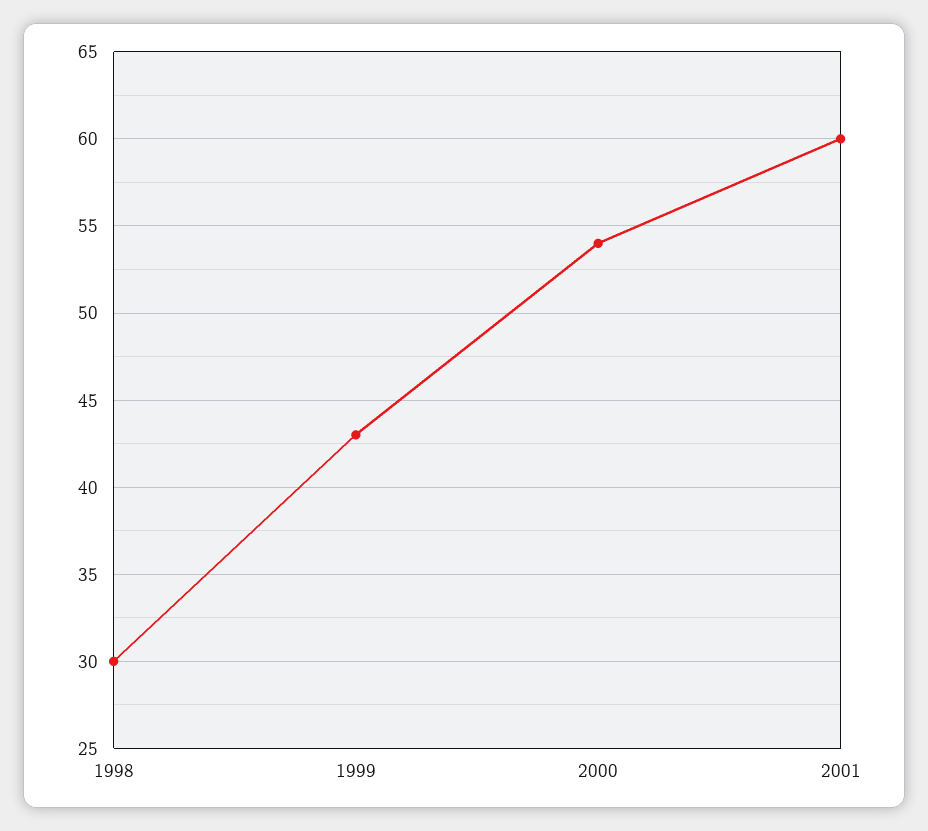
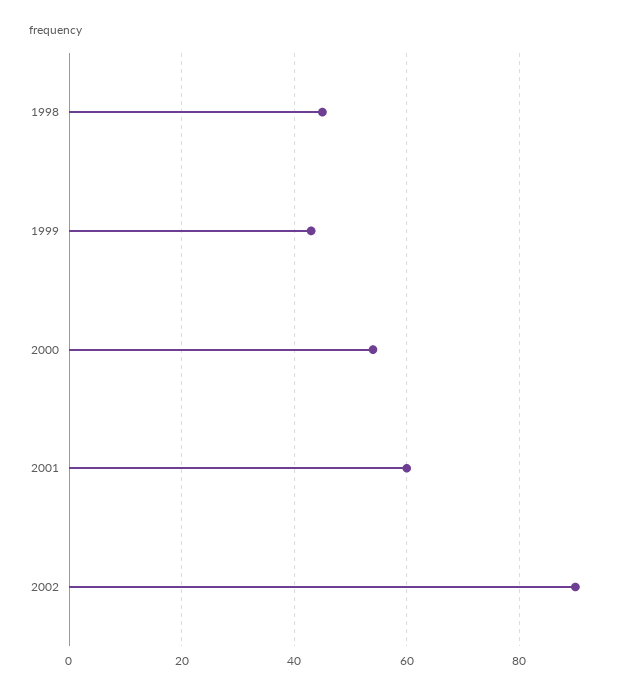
1998: 30 -> 45
2002: none -> 90

